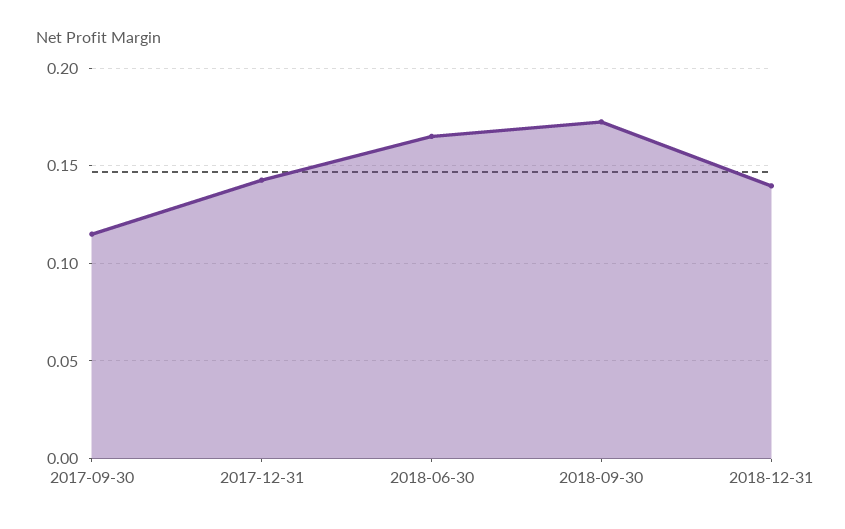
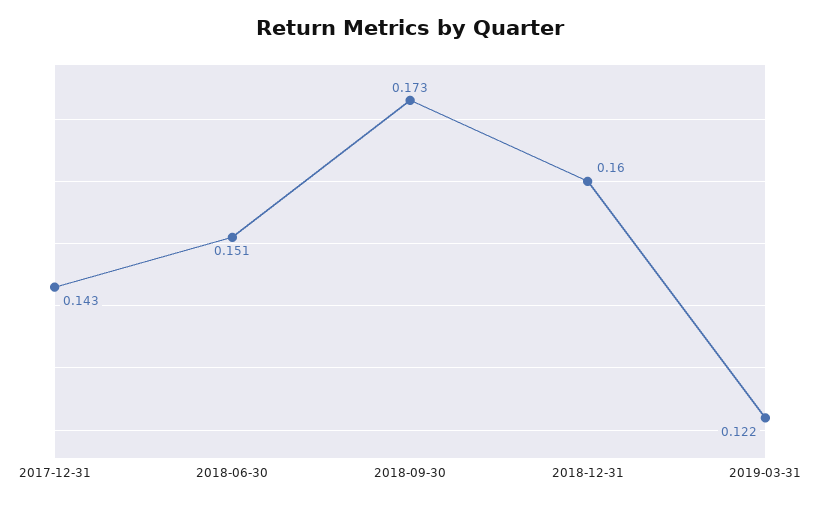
2017-09-30: 0.115 -> none
2018-06-30: 0.165 -> 0.151
2018-12-31: 0.14 -> 0.16
2019-03-31: none -> 0.122

